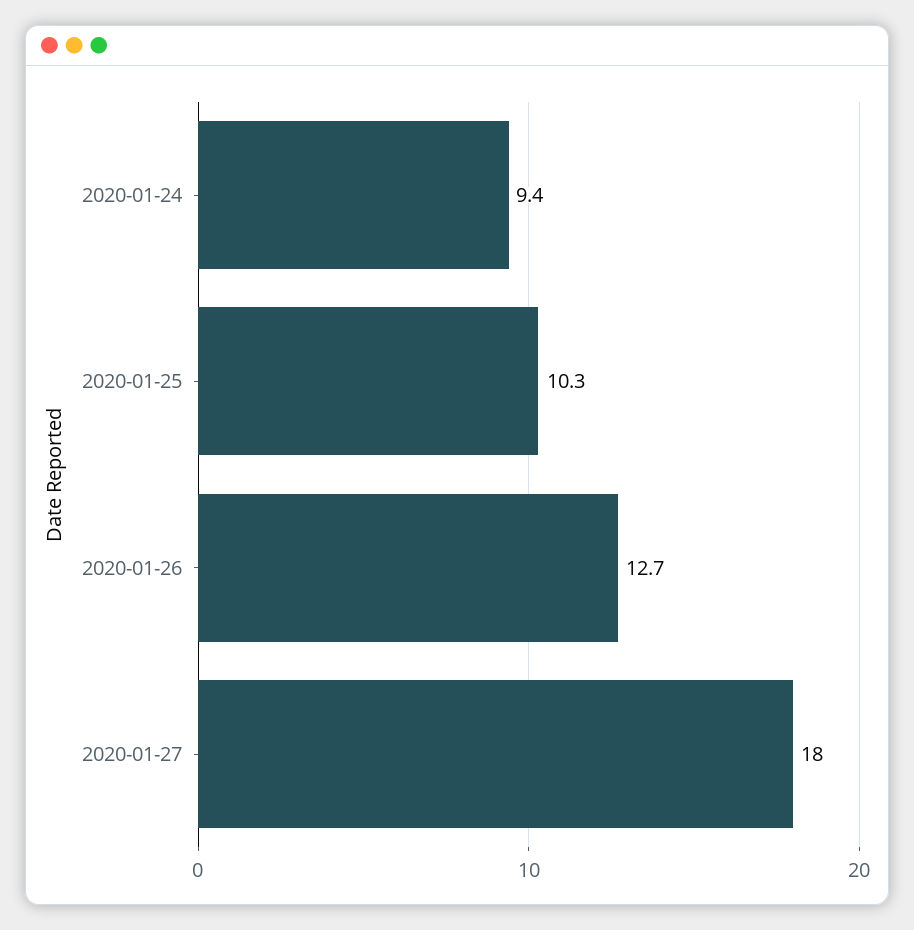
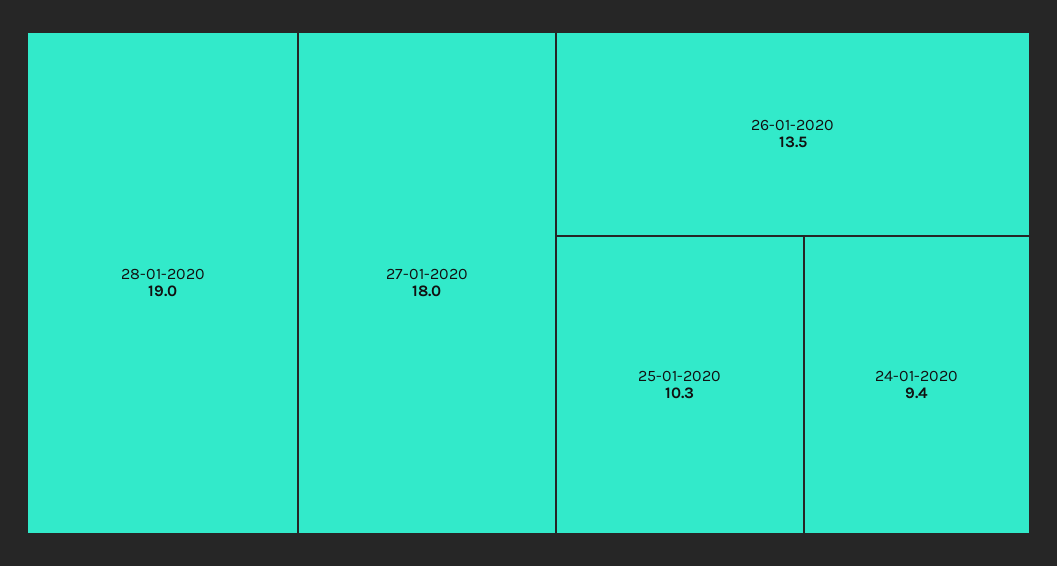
2020-01-26: 12.7 -> 13.5
28-01-2020: none -> 19

